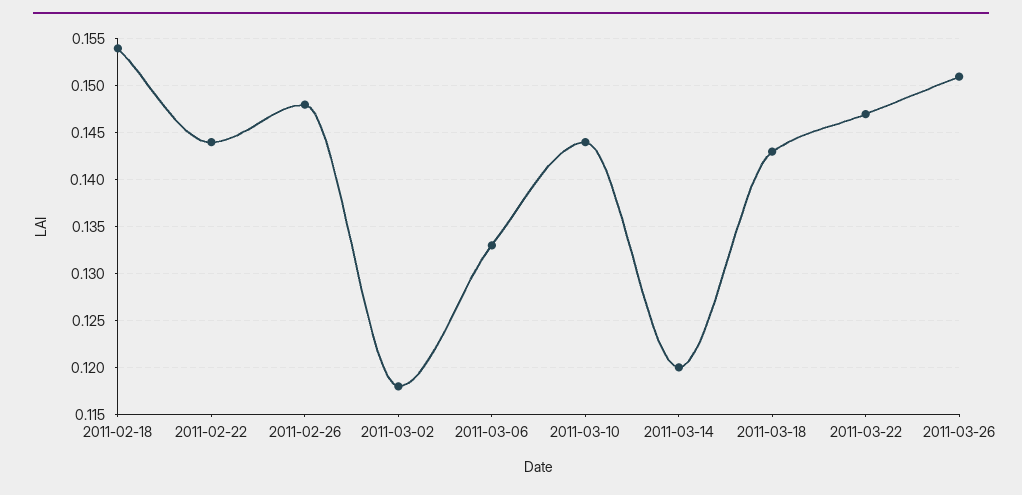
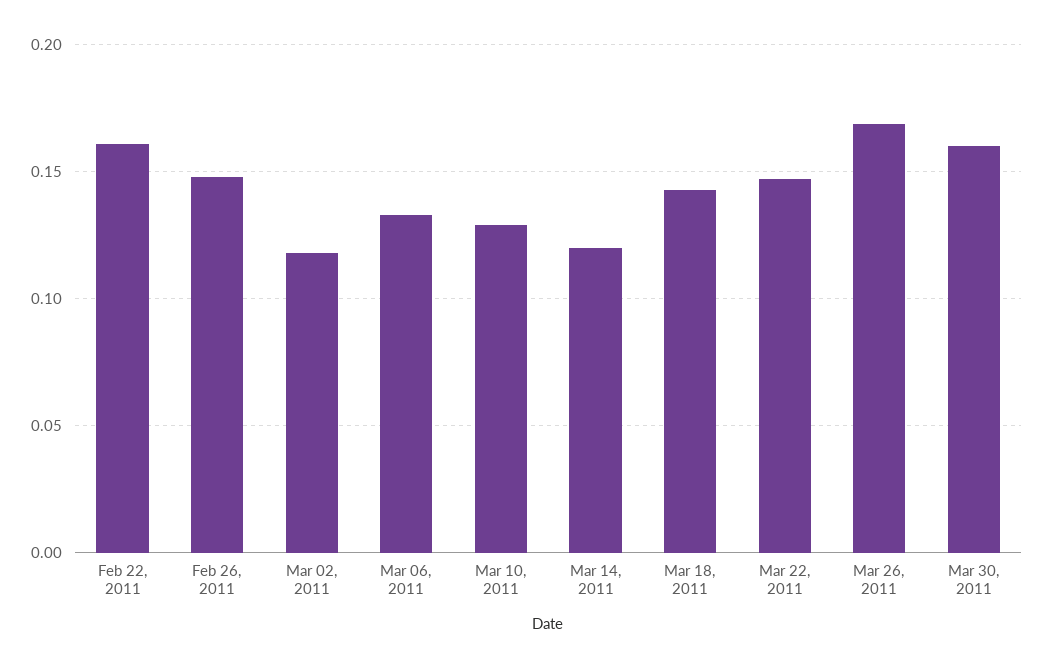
2011-02-18: 0.154 -> none
2011-02-22: 0.144 -> 0.16
2011-03-10: 0.144 -> 0.13
2011-03-26: 0.151 -> 0.17
Mar 30, 2011: none -> 0.16

